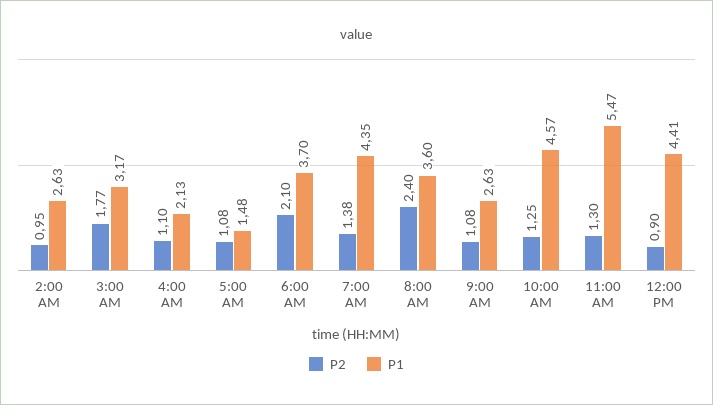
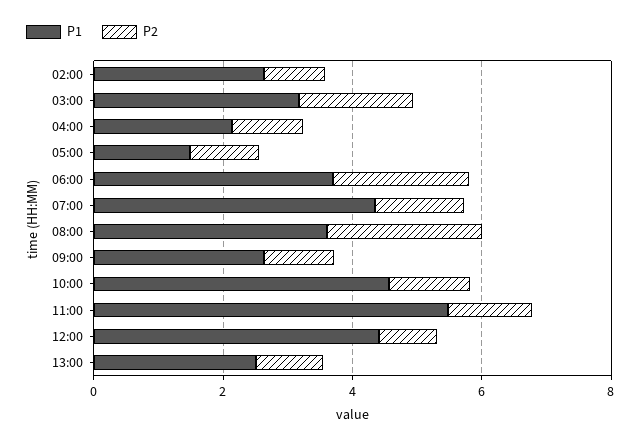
P1, 13:00: none -> 2.5
P2, 13:00: none -> 1

